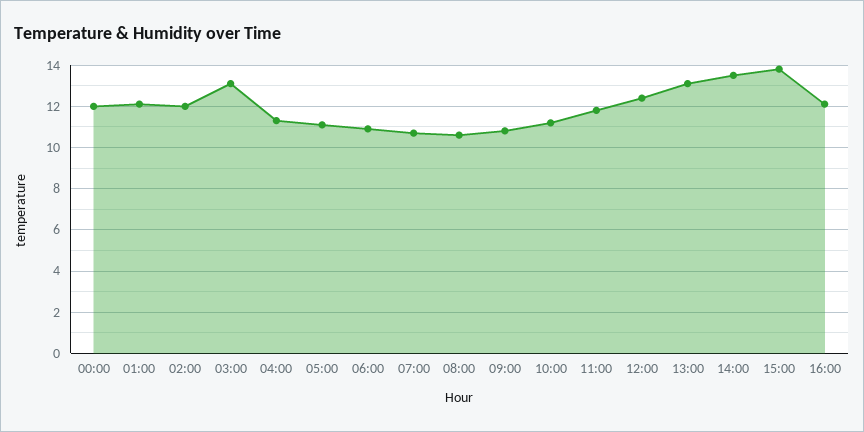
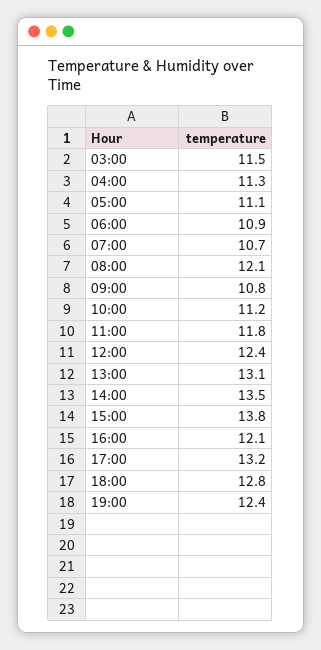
00:00: 12 -> none
01:00: 12 -> none
02:00: 12 -> none
03:00: 13 -> 11.5
08:00: 10.5 -> 12.1
17:00: none -> 13.2
18:00: none -> 12.8
19:00: none -> 12.4

